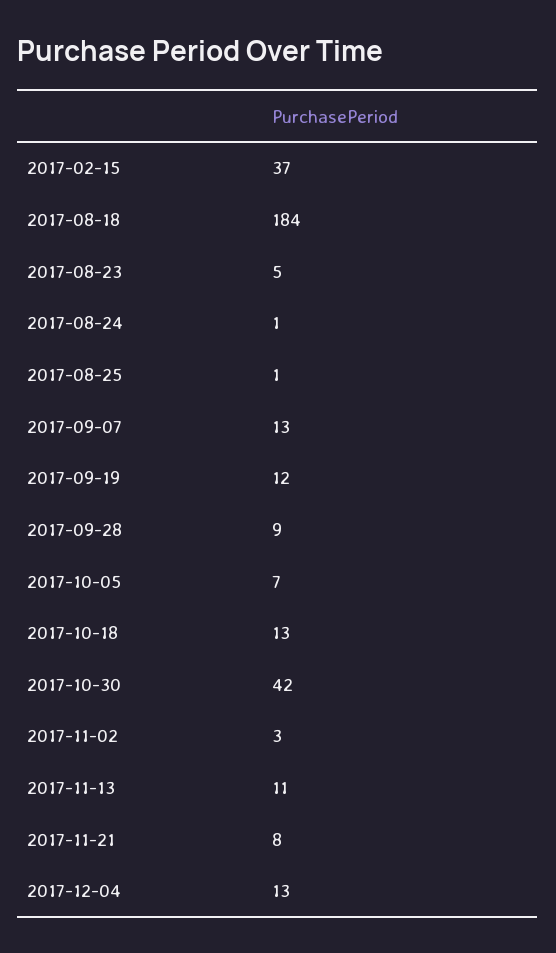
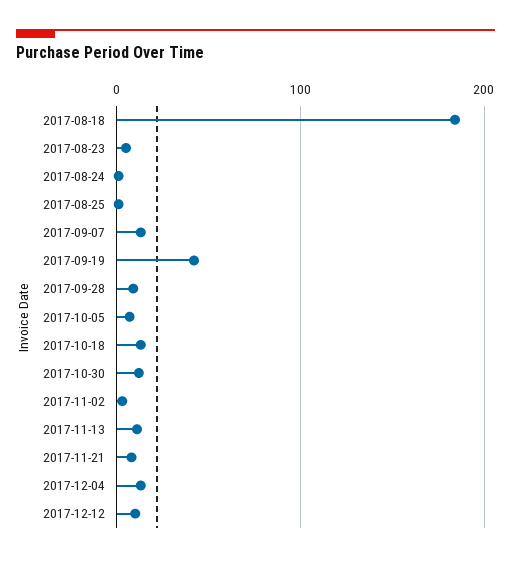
2017-02-15: 37 -> none
2017-09-19: 12 -> 40
2017-10-30: 42 -> 10
2017-12-12: none -> 10

